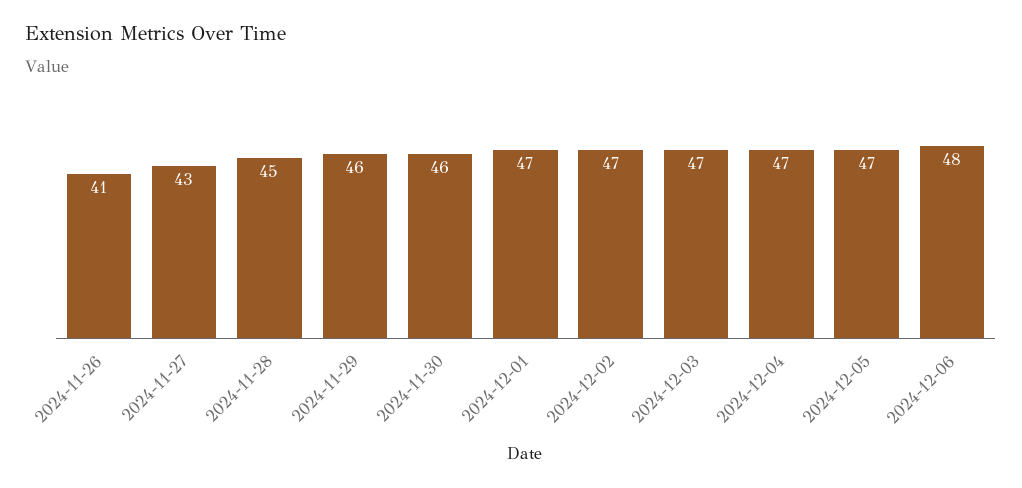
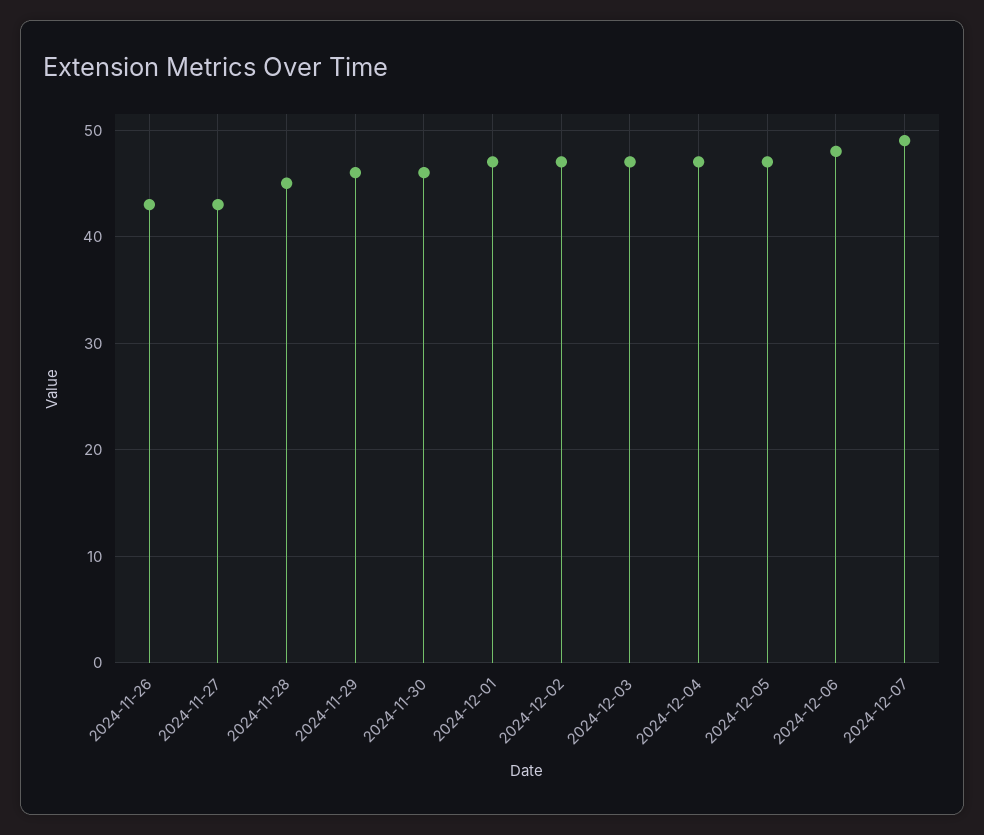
2024-11-26: 41 -> 43
2024-12-07: none -> 49

